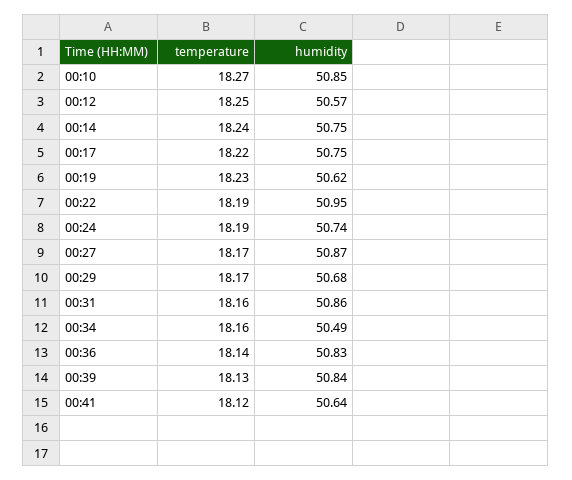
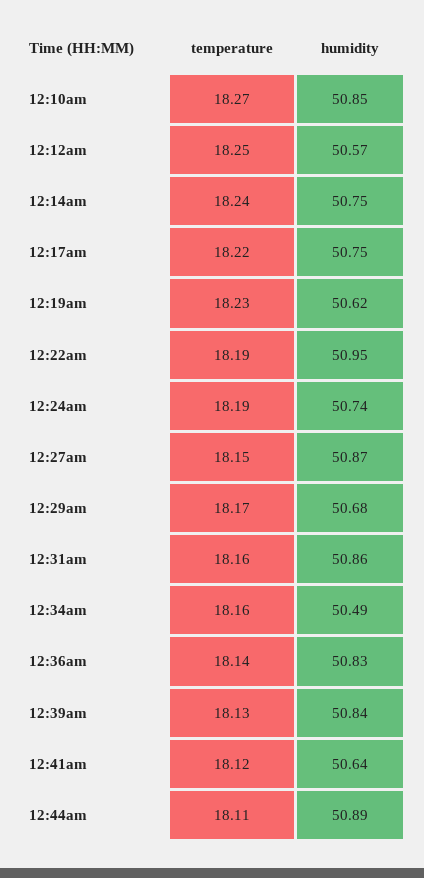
temperature, 00:27: 18.17 -> 18.15
temperature, 12:44am: none -> 18.11
humidity, 12:44am: none -> 50.89

